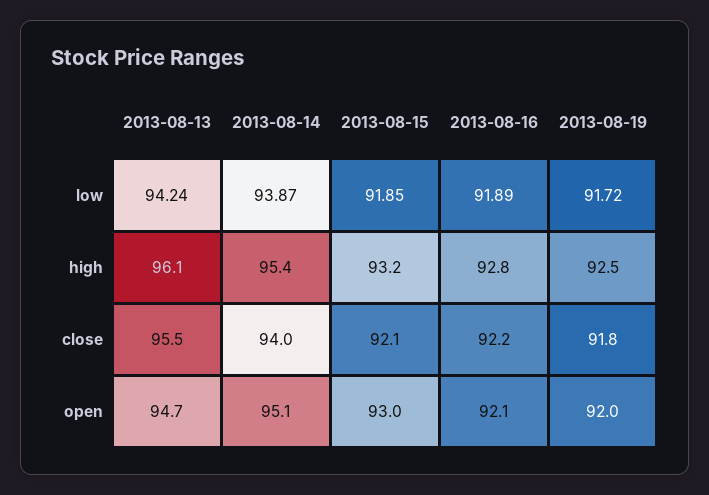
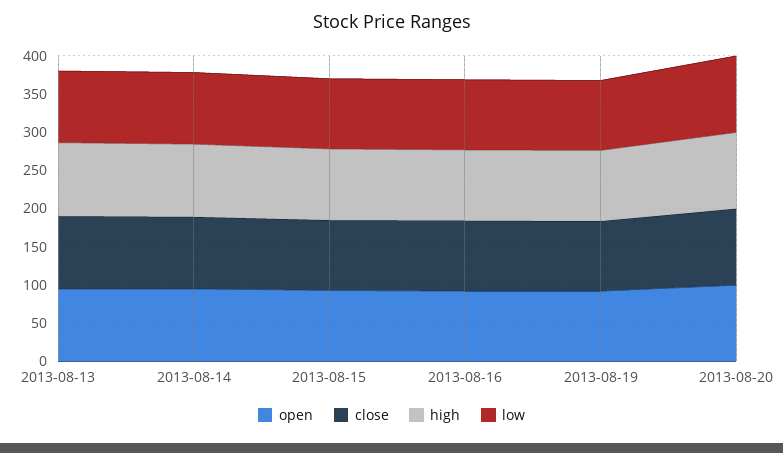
open, 2013-08-20: none -> 100
close, 2013-08-20: none -> 100
high, 2013-08-20: none -> 100
low, 2013-08-20: none -> 100

